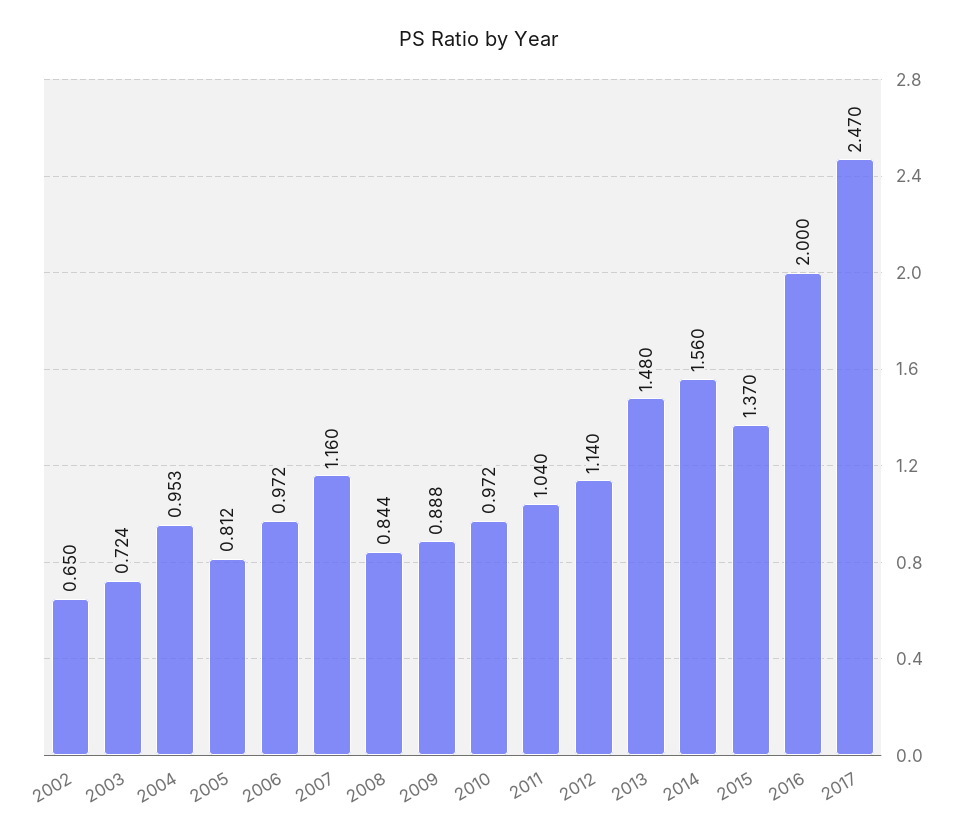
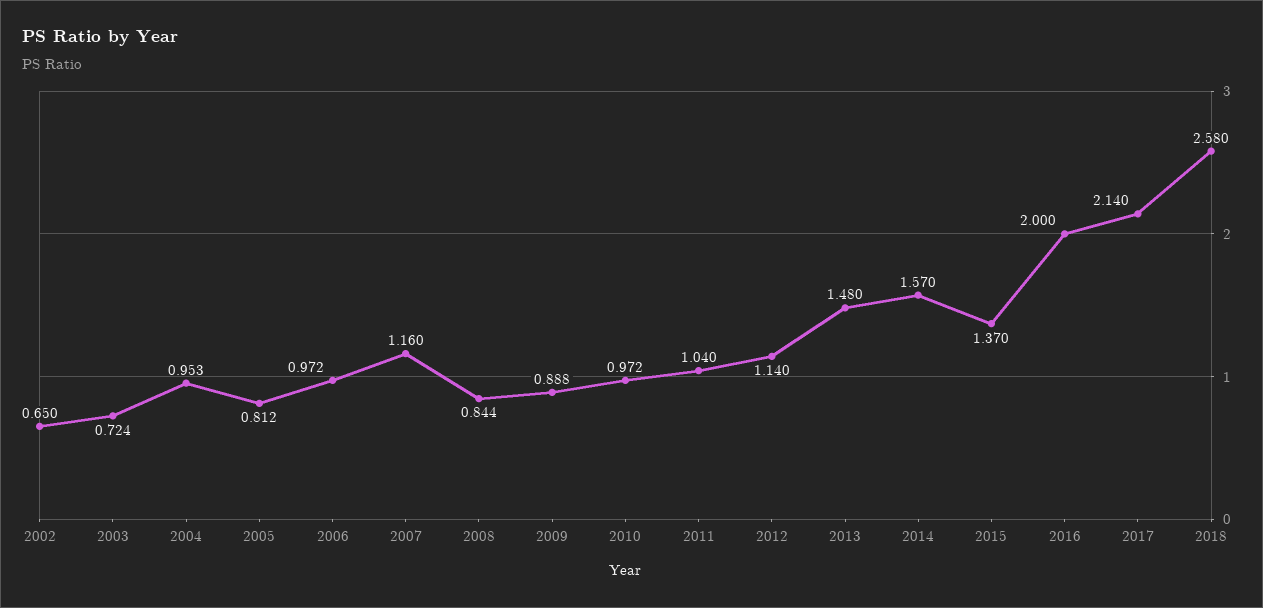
2014: 1.56 -> 1.57
2017: 2.47 -> 2.14
2018: none -> 2.58

